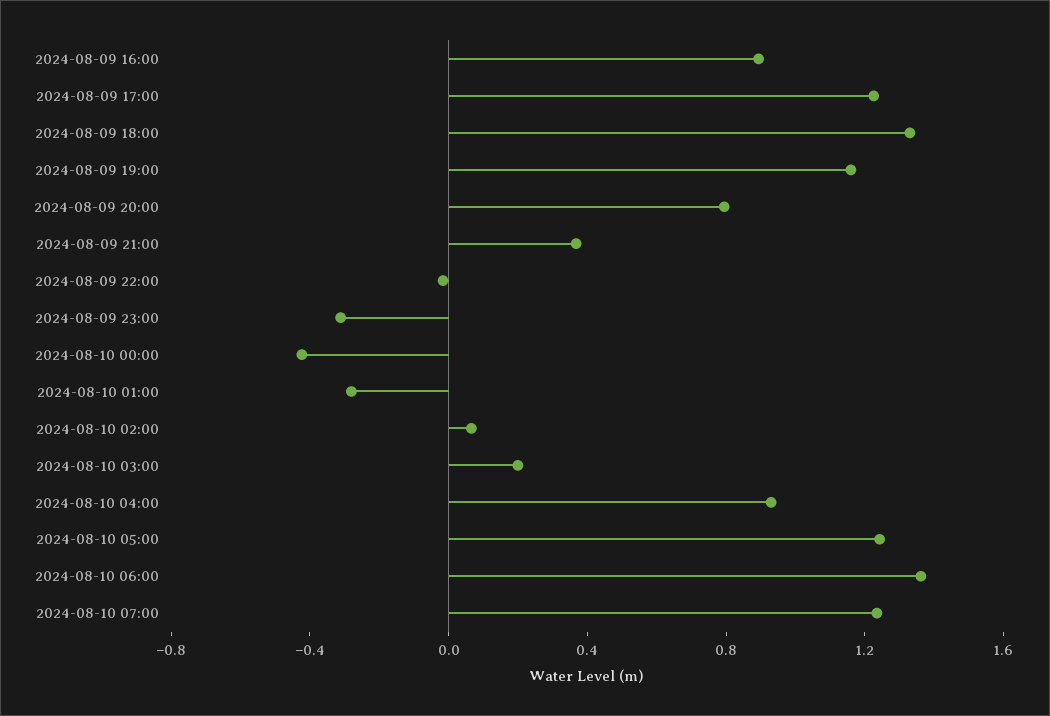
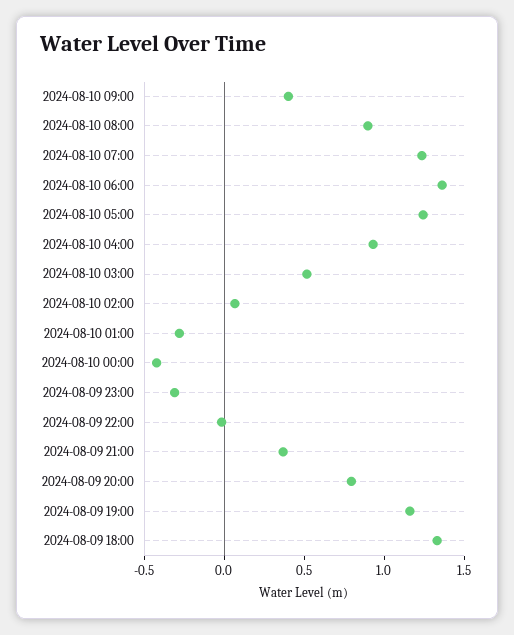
2024-08-09 16:00: 0.9 -> none
2024-08-09 17:00: 1.2 -> none
2024-08-10 03:00: 0.2 -> 0.5
2024-08-10 09:00: none -> 0.4
2024-08-10 08:00: none -> 0.9

